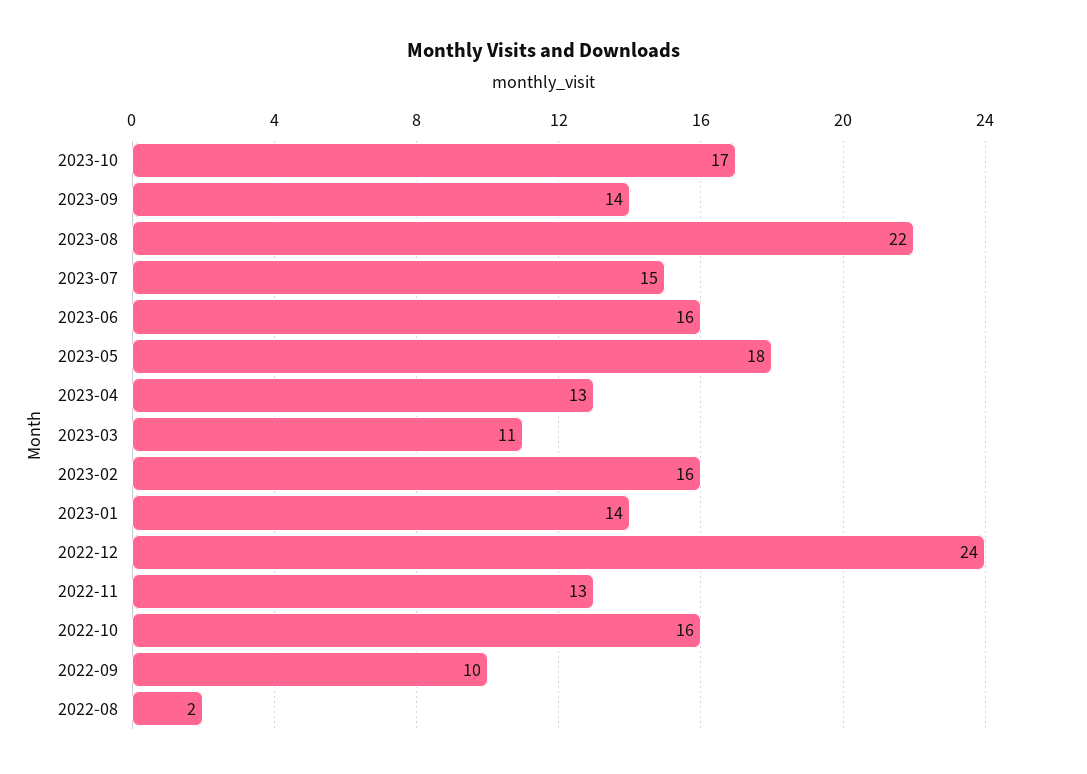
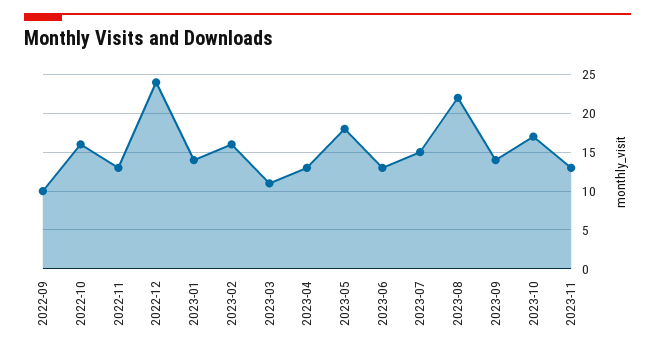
2023-06: 16 -> 13
2022-08: 2 -> none
2023-11: none -> 13

